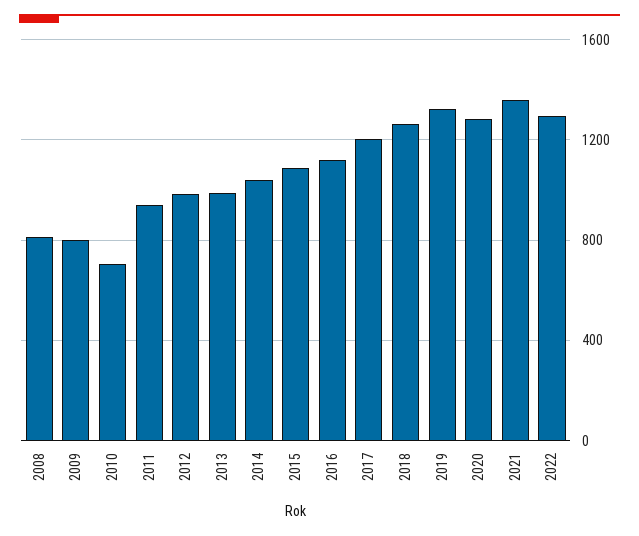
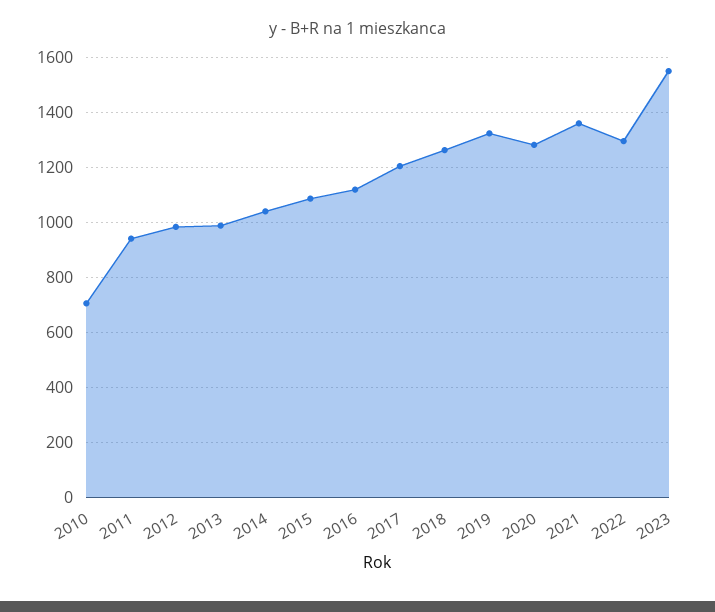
2008: 800 -> none
2009: 800 -> none
2023: none -> 1550

